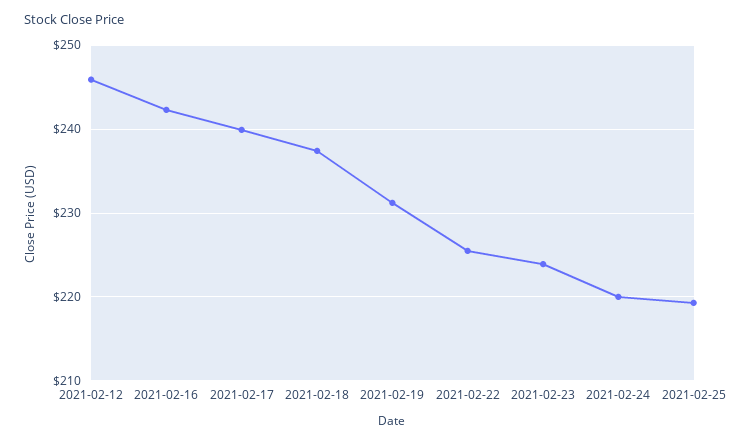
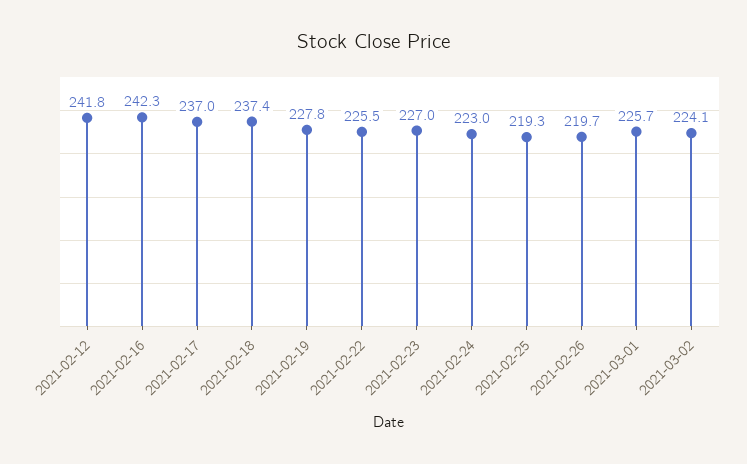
2021-02-12: 246 -> 241.8
2021-02-17: 240 -> 237
2021-02-19: 231 -> 227.8
2021-02-23: 224 -> 227
2021-02-24: 220 -> 223
2021-02-26: none -> 219.7
2021-03-01: none -> 225.7
2021-03-02: none -> 224.1

